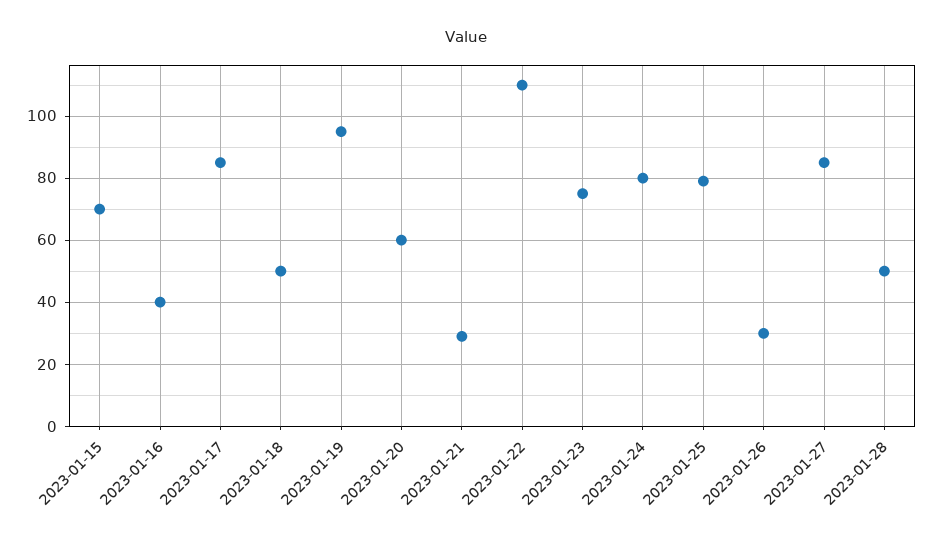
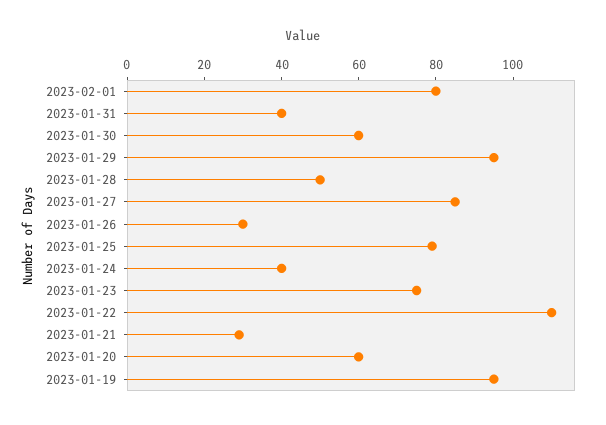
2023-01-15: 70 -> none
2023-01-16: 40 -> none
2023-01-17: 85 -> none
2023-01-18: 50 -> none
2023-01-24: 80 -> 40
2023-02-01: none -> 80
2023-01-31: none -> 40
2023-01-30: none -> 60
2023-01-29: none -> 95

